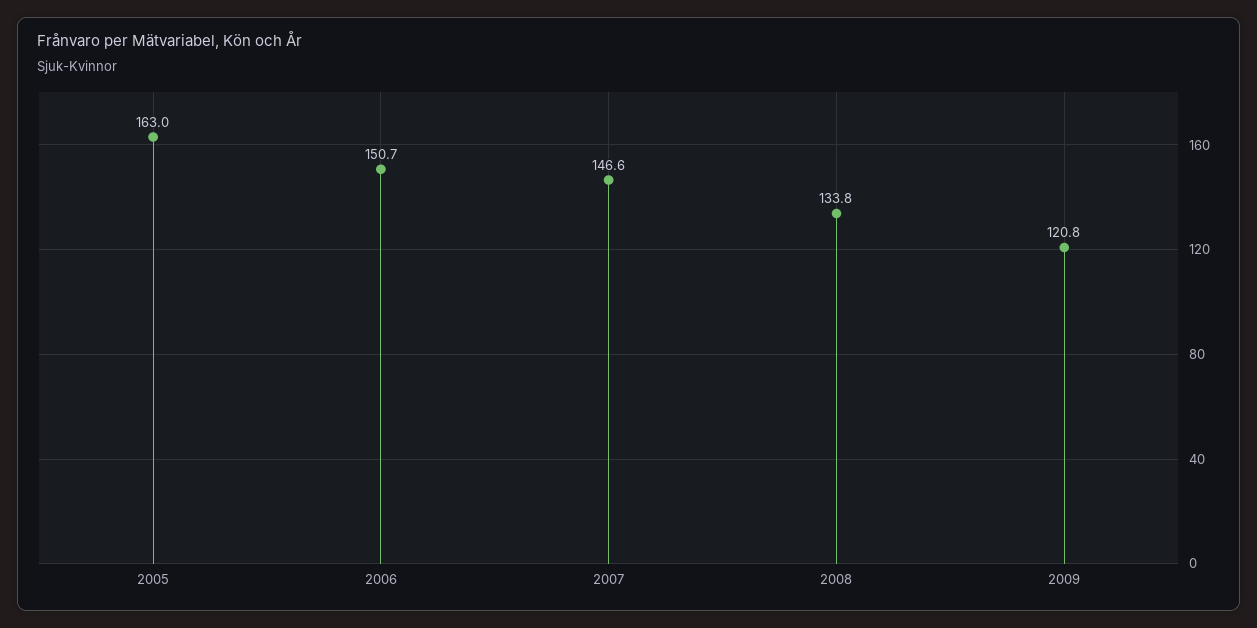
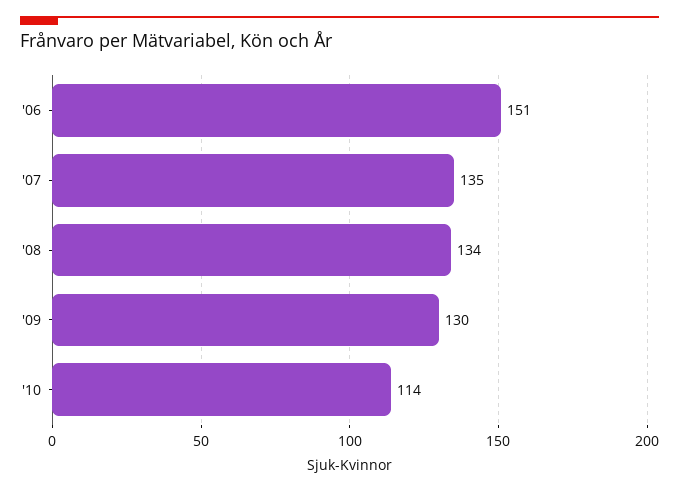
2005: 163 -> none
2007: 146.6 -> 135
2009: 120.8 -> 130
'10: none -> 114

